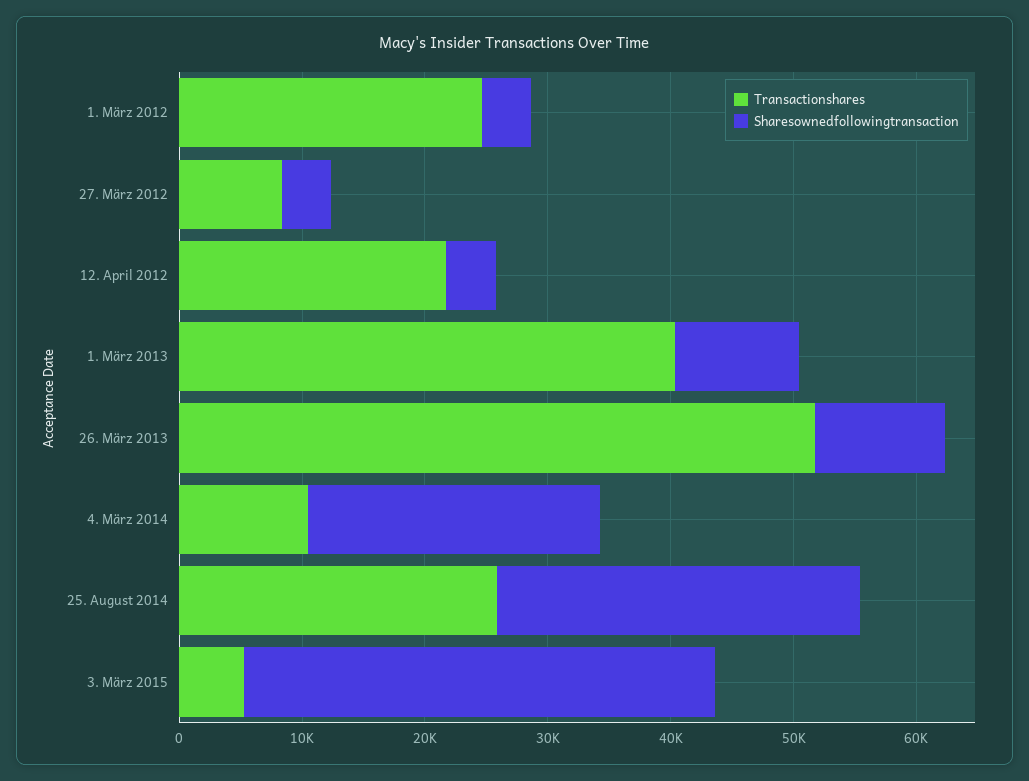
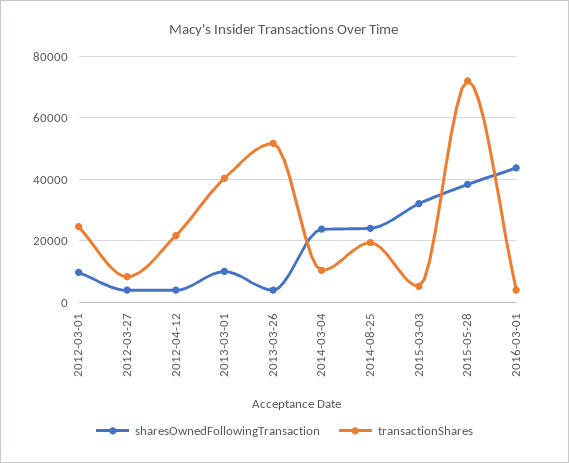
Sharesownedfollowingtransaction, 1. März 2012: 4000 -> 10000
Sharesownedfollowingtransaction, 26. März 2013: 10000 -> 4000
Transactionshares, 25. August 2014: 26000 -> 20000
Sharesownedfollowingtransaction, 25. August 2014: 30000 -> 24000
Sharesownedfollowingtransaction, 3. März 2015: 38000 -> 32000
Sharesownedfollowingtransaction, 2015-05-28: none -> 38000
Transactionshares, 2015-05-28: none -> 72000
Sharesownedfollowingtransaction, 2016-03-01: none -> 44000
Transactionshares, 2016-03-01: none -> 4000

